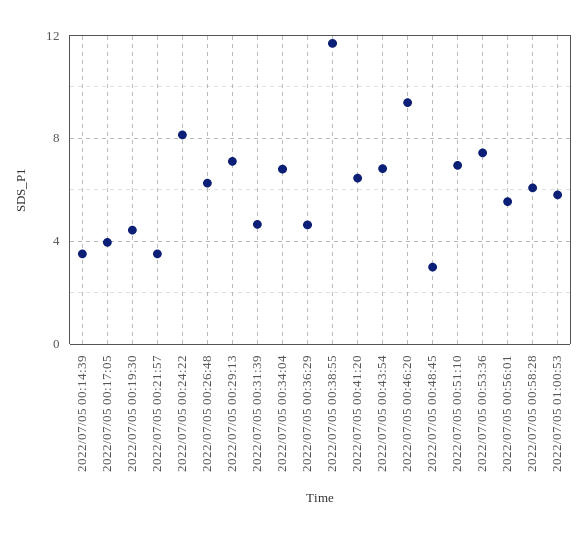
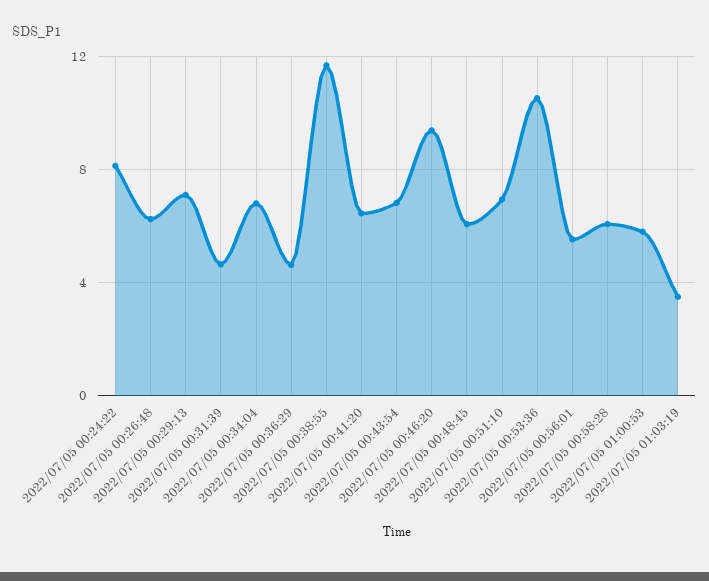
2022/07/05 00:14:39: 3.5 -> none
2022/07/05 00:17:05: 4 -> none
2022/07/05 00:19:30: 4.5 -> none
2022/07/05 00:21:57: 3.5 -> none
2022/07/05 00:48:45: 3 -> 6
2022/07/05 00:53:36: 7.5 -> 10.5
2022/07/05 01:03:19: none -> 3.5

